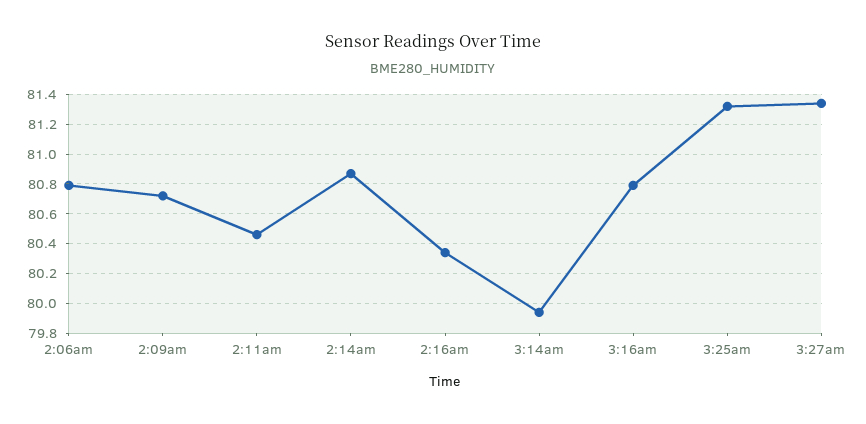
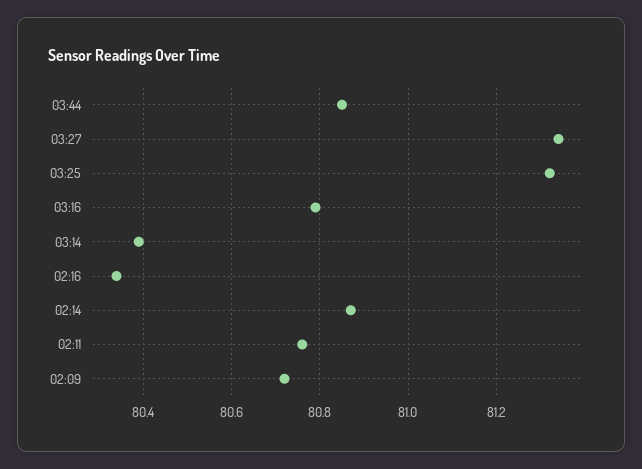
2:06am: 80.8 -> none
2:11am: 80.45 -> 80.75
3:14am: 79.95 -> 80.4
03:44: none -> 80.85

